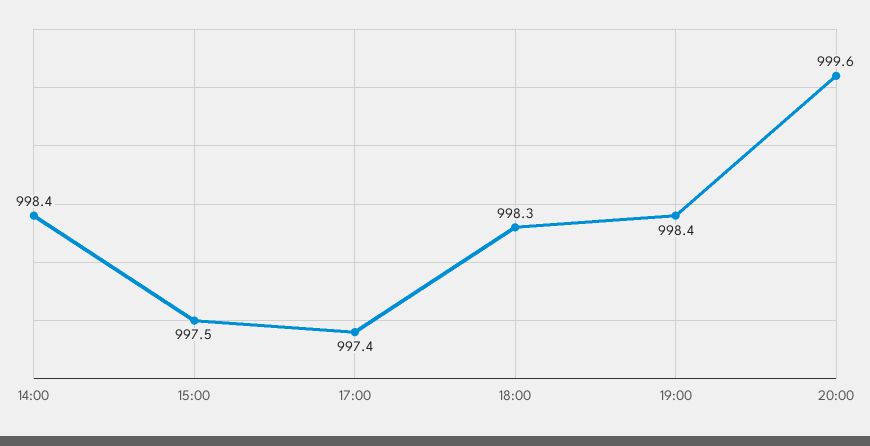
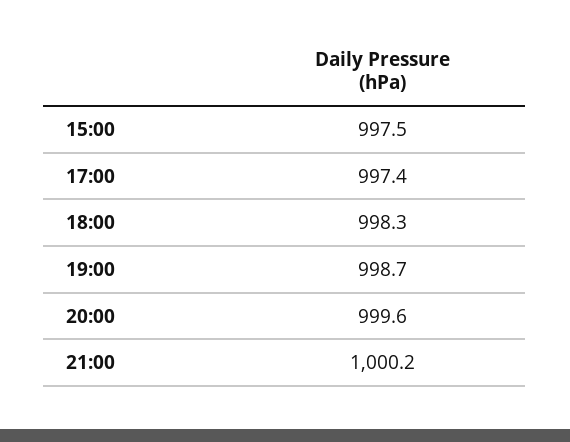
14:00: 998.4 -> none
19:00: 998.4 -> 998.7
21:00: none -> 1000.2

